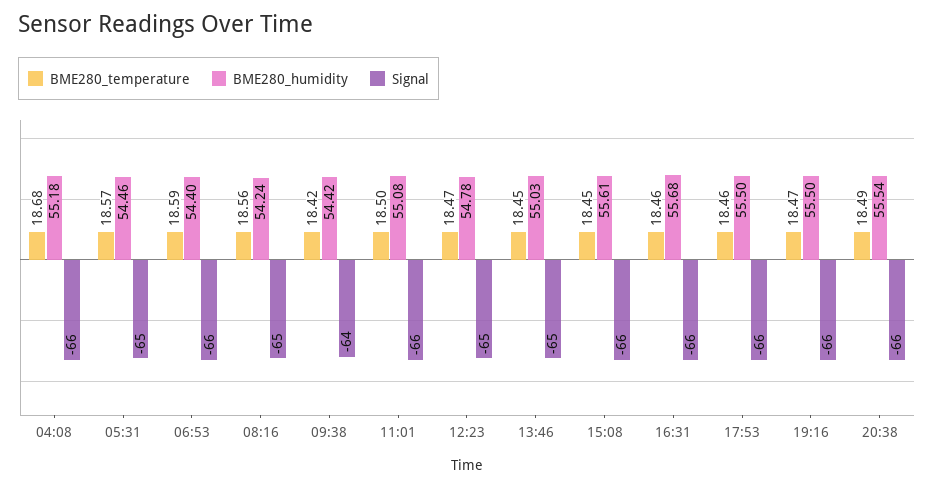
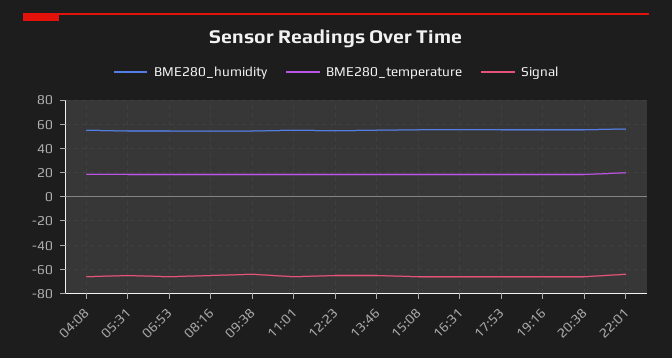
BME280_humidity, 22:01: none -> 55
BME280_temperature, 22:01: none -> 20
Signal, 22:01: none -> -65

